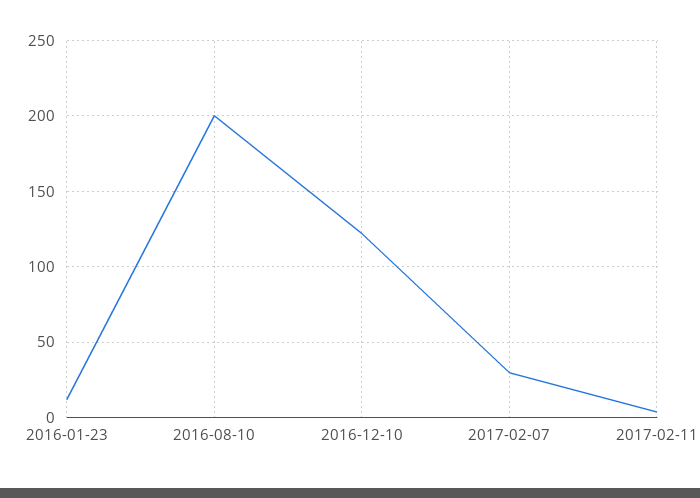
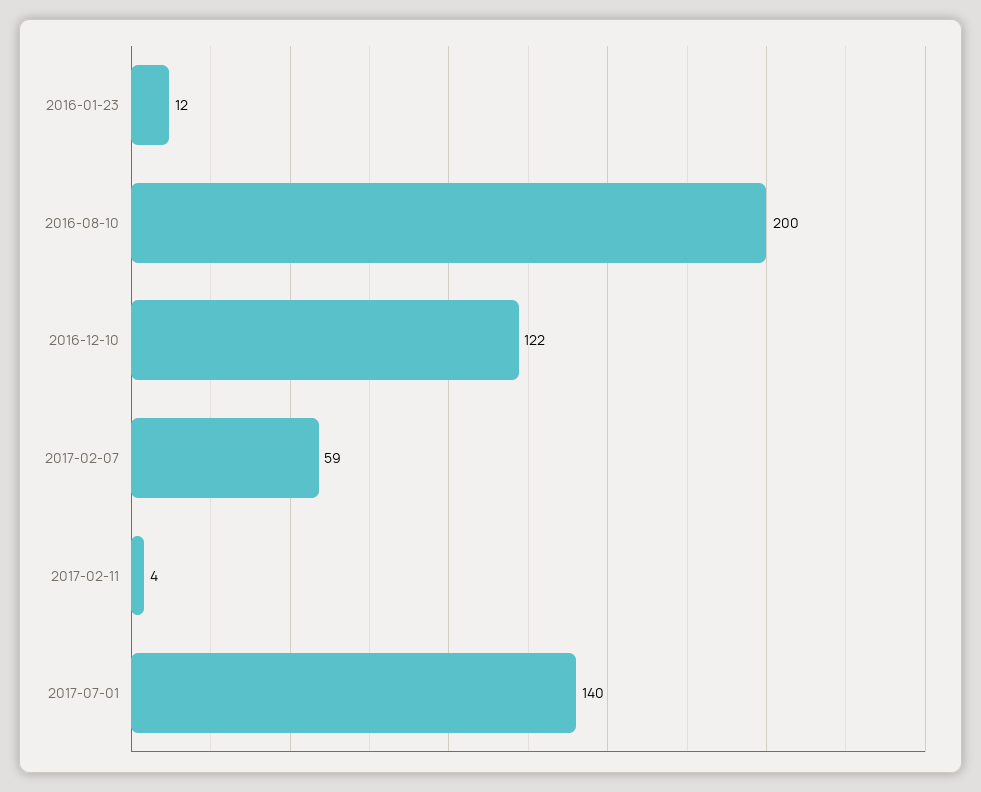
2017-02-07: 30 -> 59
2017-07-01: none -> 140

